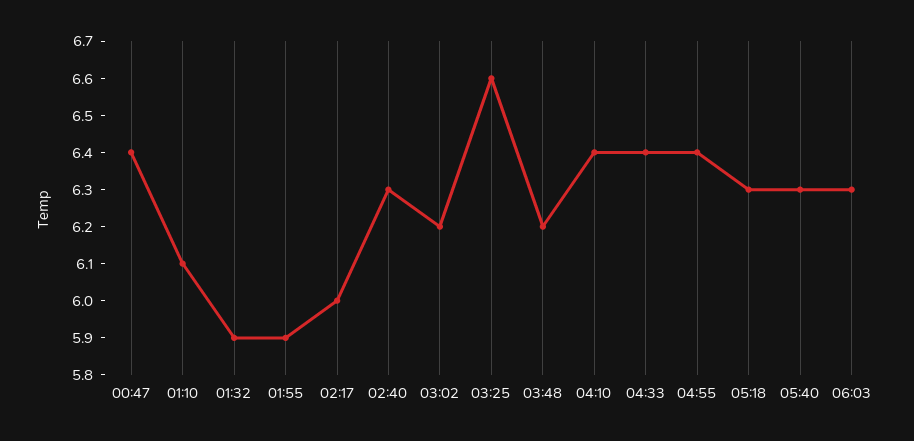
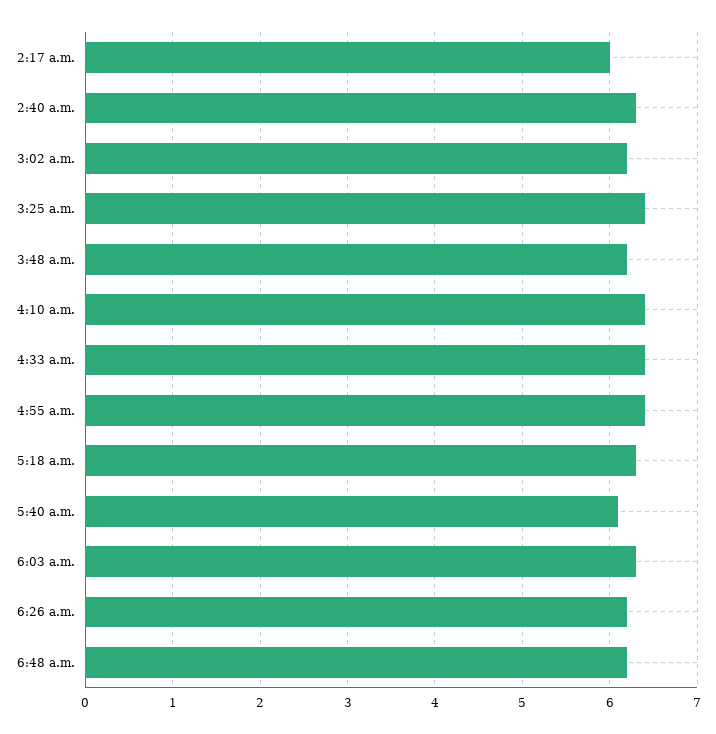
00:47: 6.4 -> none
01:10: 6.1 -> none
01:32: 5.9 -> none
01:55: 5.9 -> none
03:25: 6.6 -> 6.4
05:40: 6.3 -> 6.1
6:26 a.m.: none -> 6.2
6:48 a.m.: none -> 6.2

